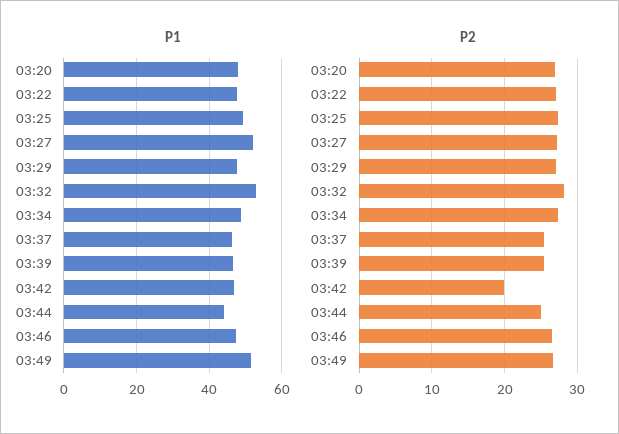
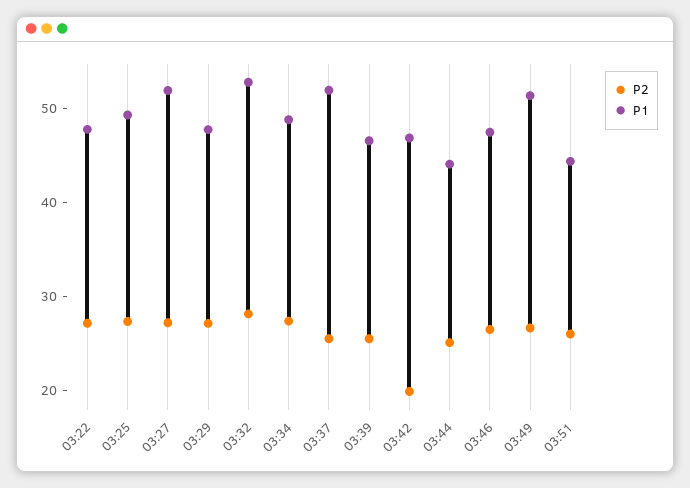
P1, 03:20: 48 -> none
P1, 03:37: 46 -> 52
P2, 03:20: 27 -> none
P2, 03:51: none -> 26
P1, 03:51: none -> 44

